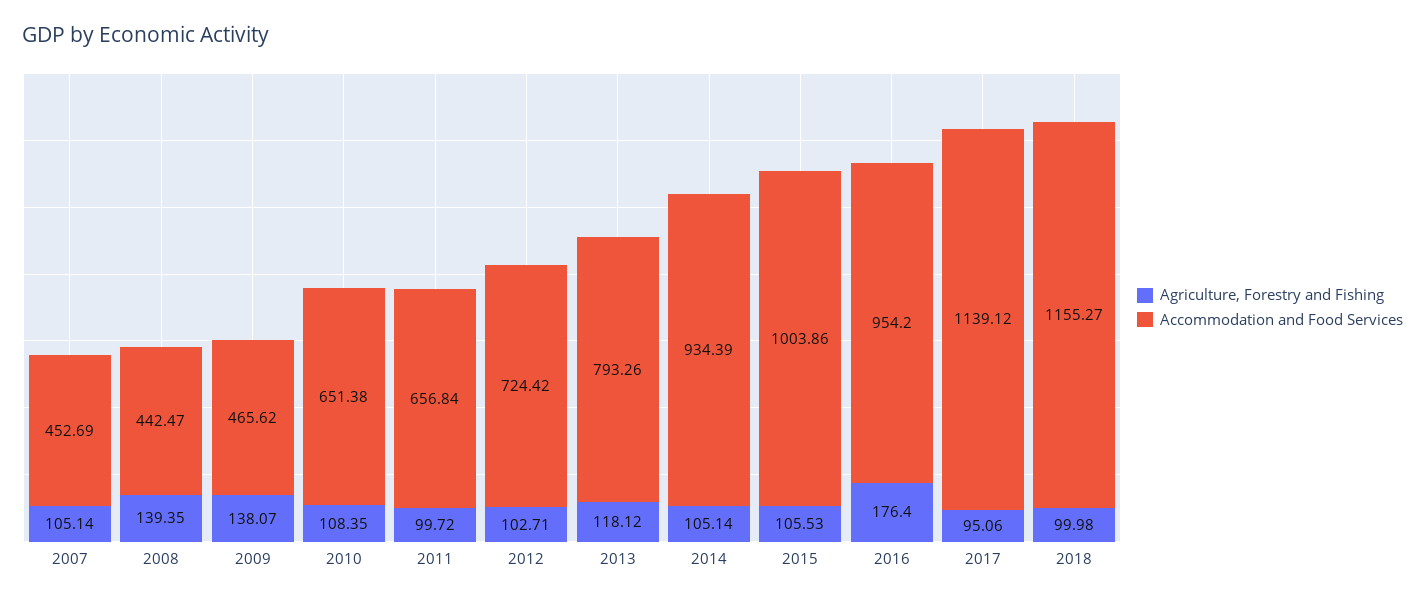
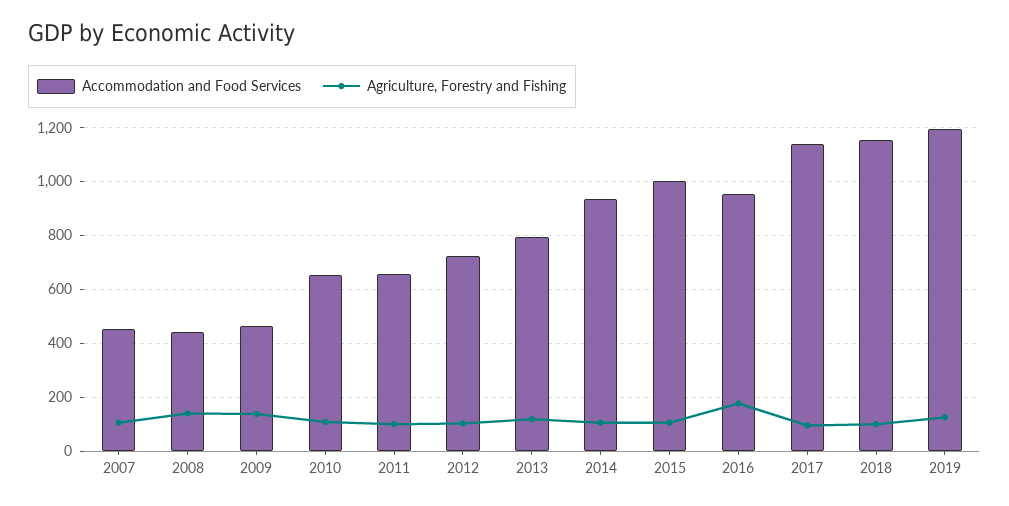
Accommodation and Food Services, 2019: none -> 1200
Agriculture, Forestry and Fishing, 2019: none -> 125

